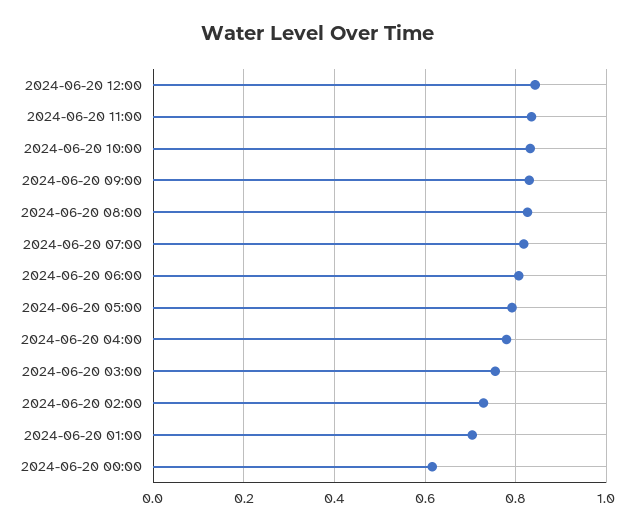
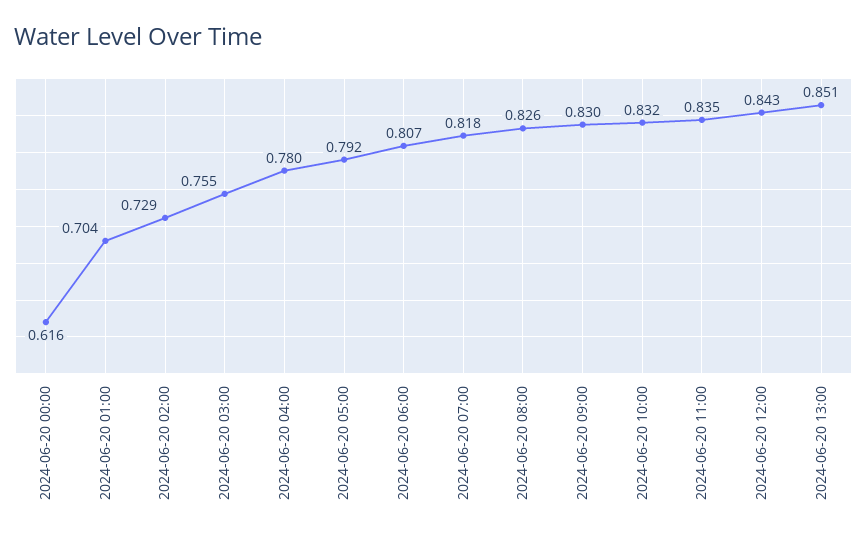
2024-06-20 13:00: none -> 0.851

